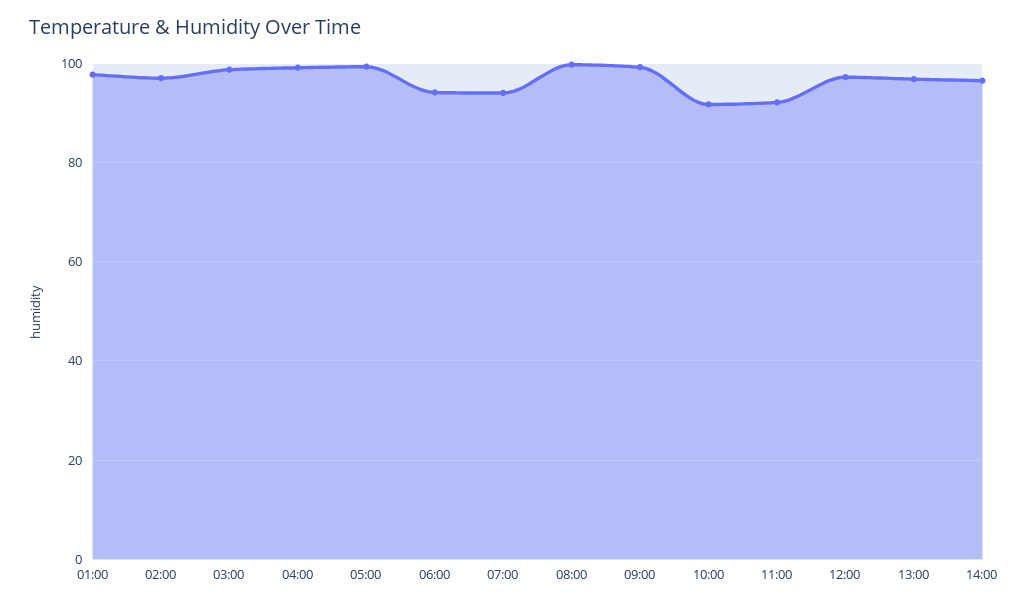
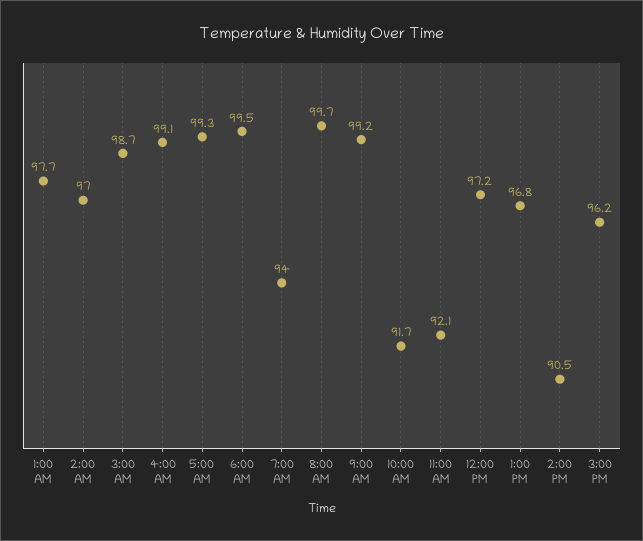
06:00: 94 -> 99.5
14:00: 96 -> 90.5
3:00 PM: none -> 96.2

